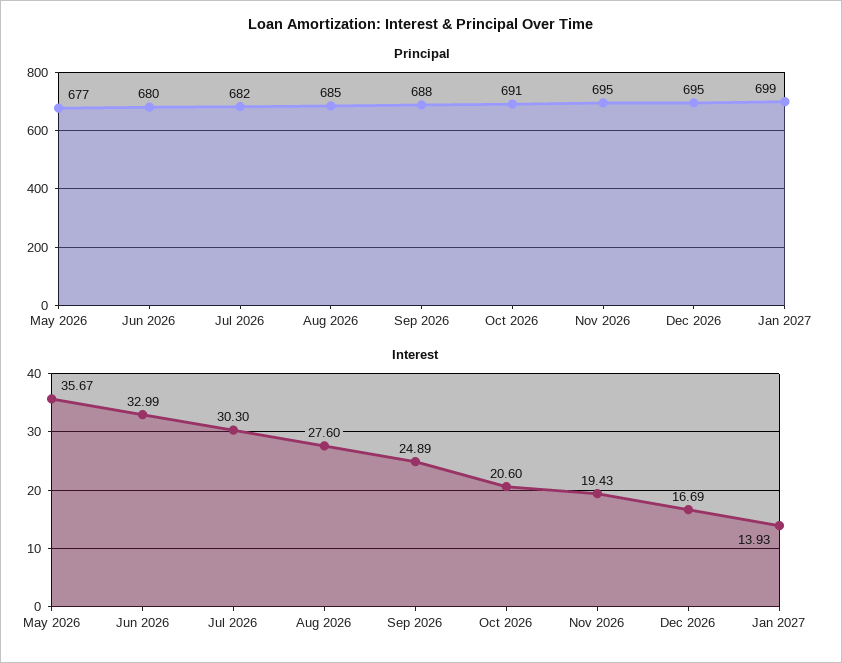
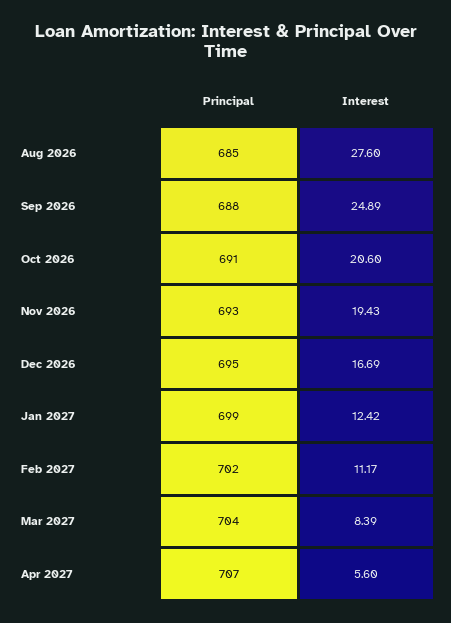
Principal, May 2026: 677 -> none
Principal, Jun 2026: 680 -> none
Principal, Jul 2026: 682 -> none
Principal, Nov 2026: 695 -> 693
Interest, May 2026: 35.67 -> none
Interest, Jun 2026: 32.99 -> none
Interest, Jul 2026: 30.3 -> none
Interest, Jan 2027: 13.93 -> 12.42
Principal, Feb 2027: none -> 702
Interest, Feb 2027: none -> 11.17
Principal, Mar 2027: none -> 704
Interest, Mar 2027: none -> 8.39
Principal, Apr 2027: none -> 707
Interest, Apr 2027: none -> 5.6

